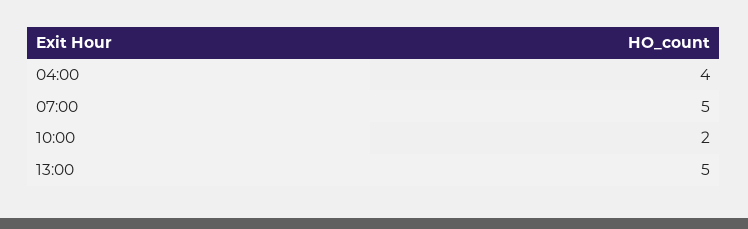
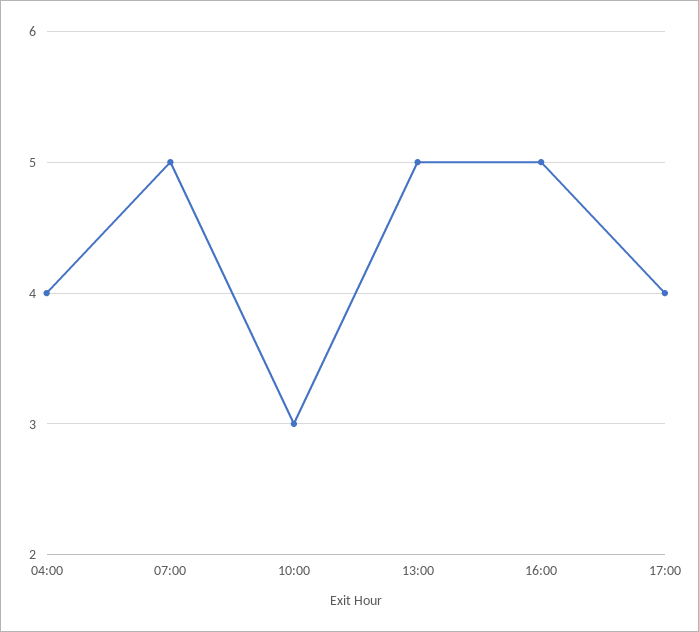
10:00: 2 -> 3
16:00: none -> 5
17:00: none -> 4

